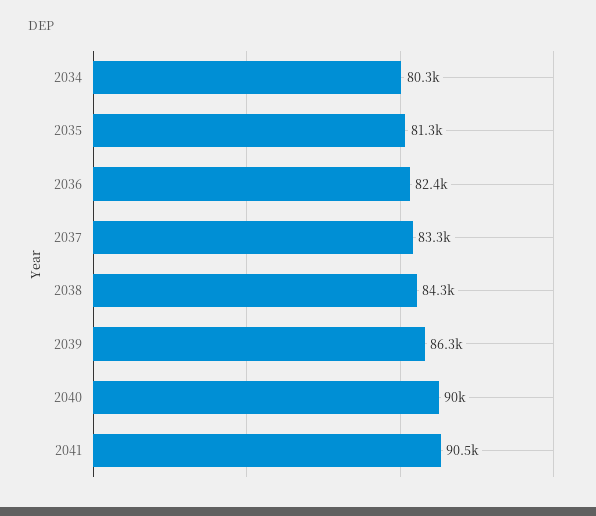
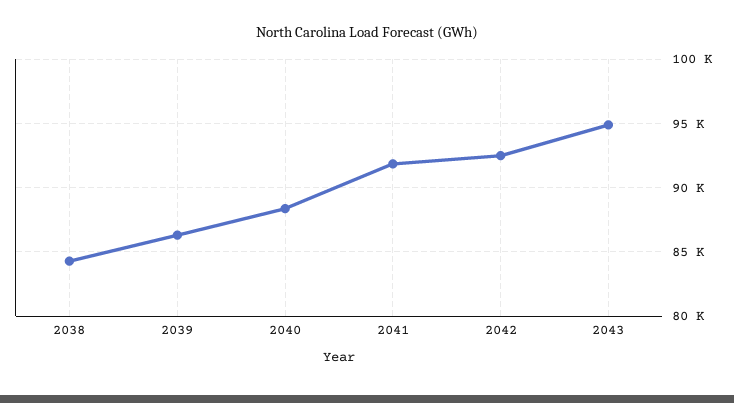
2034: 80300 -> none
2035: 81300 -> none
2036: 82400 -> none
2037: 83300 -> none
2040: 90000 -> 88500
2041: 90500 -> 92000
2042: none -> 92500
2043: none -> 95000

